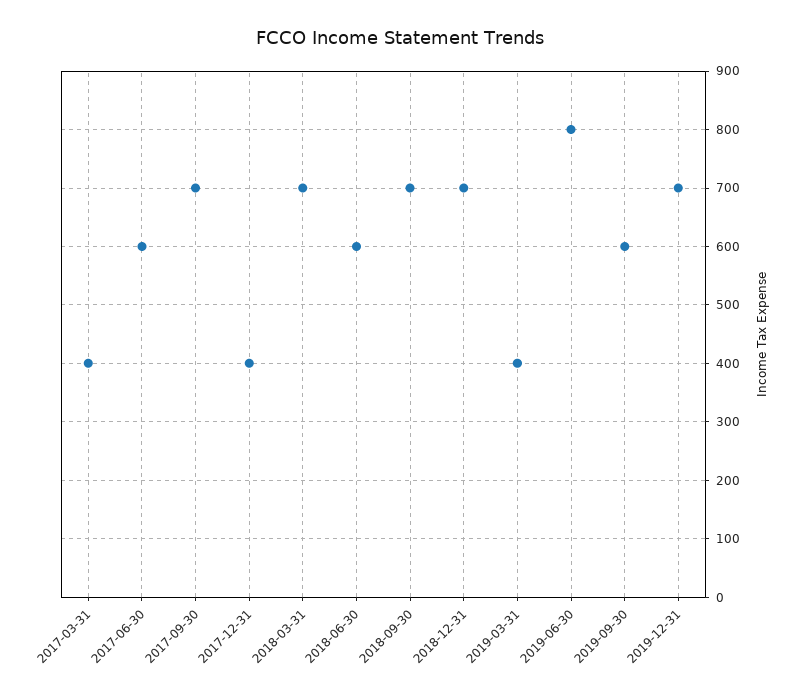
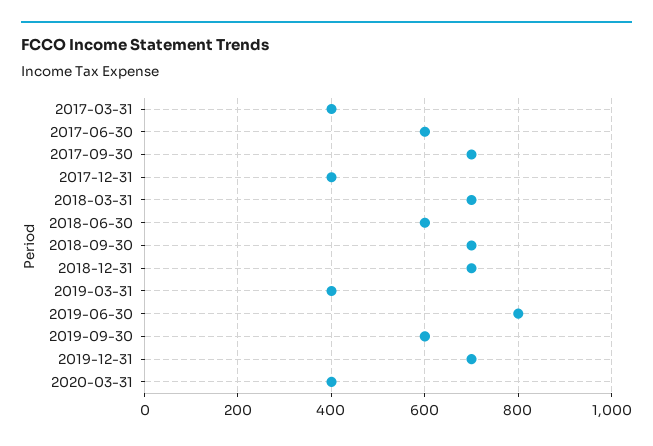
2020-03-31: none -> 400

